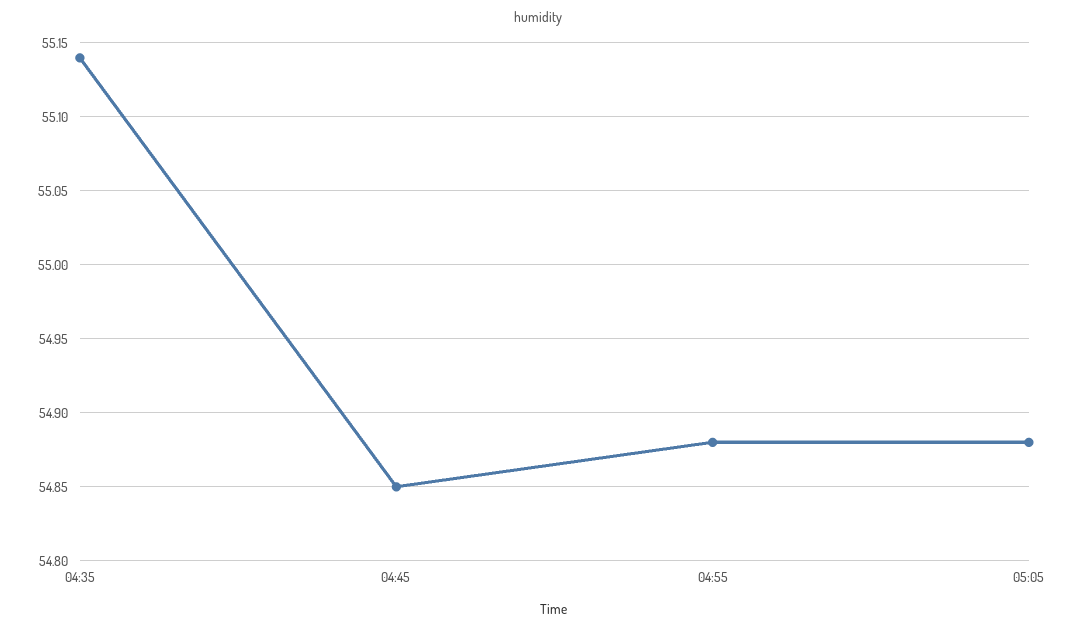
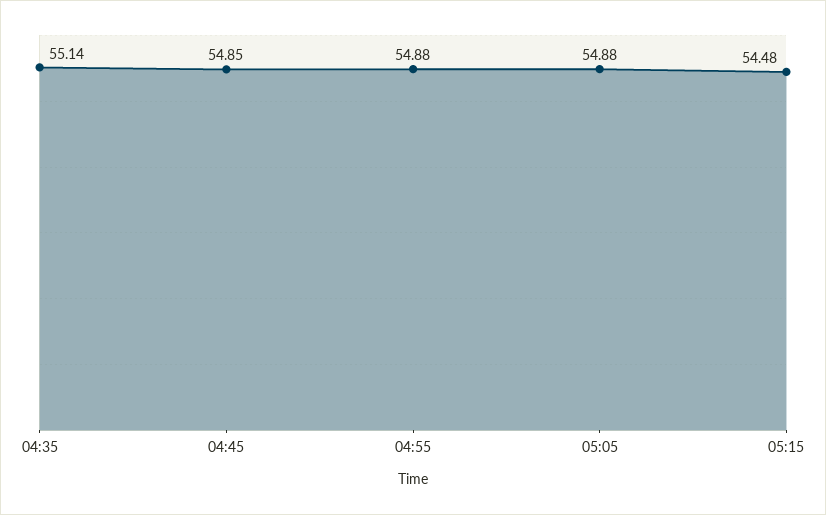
05:15: none -> 54.48

